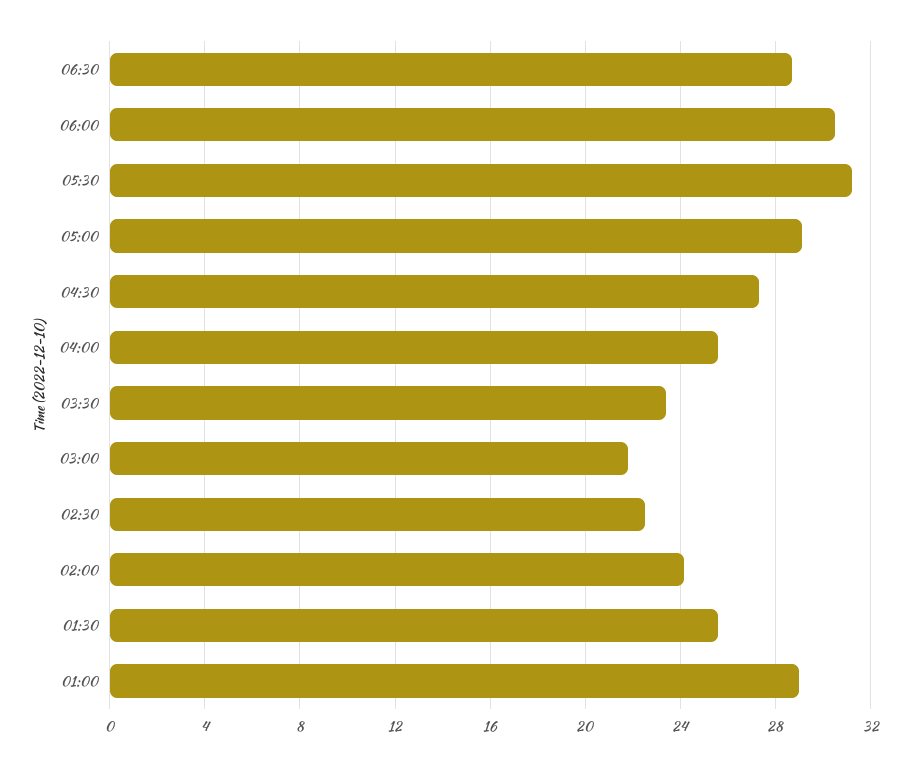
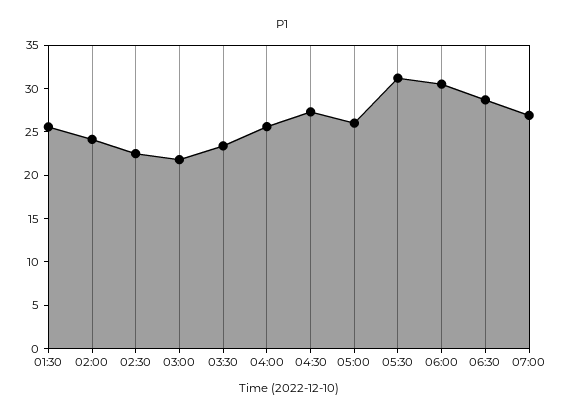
05:00: 29 -> 26
01:00: 29 -> none
07:00: none -> 27

